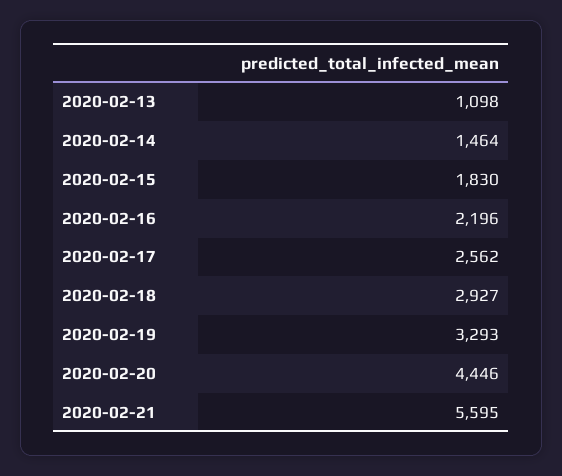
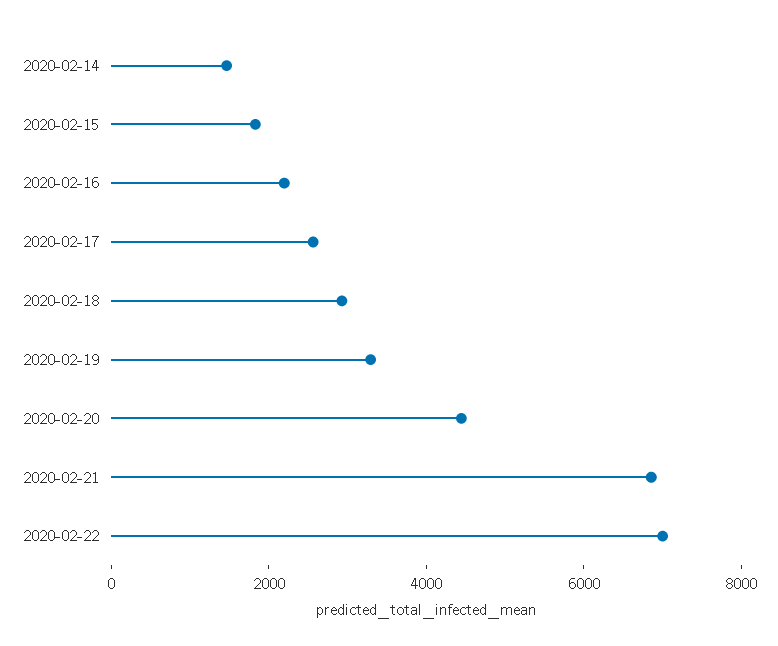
2020-02-13: 1098 -> none
2020-02-21: 5595 -> 7000
2020-02-22: none -> 7000

